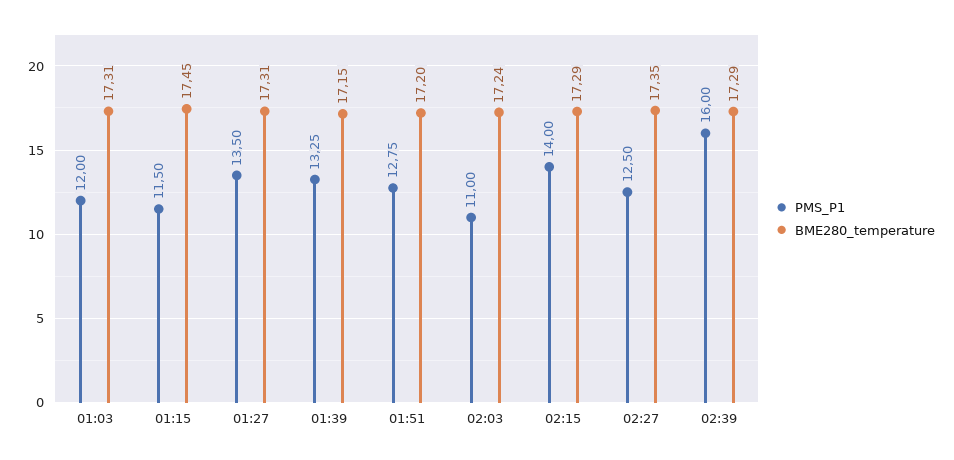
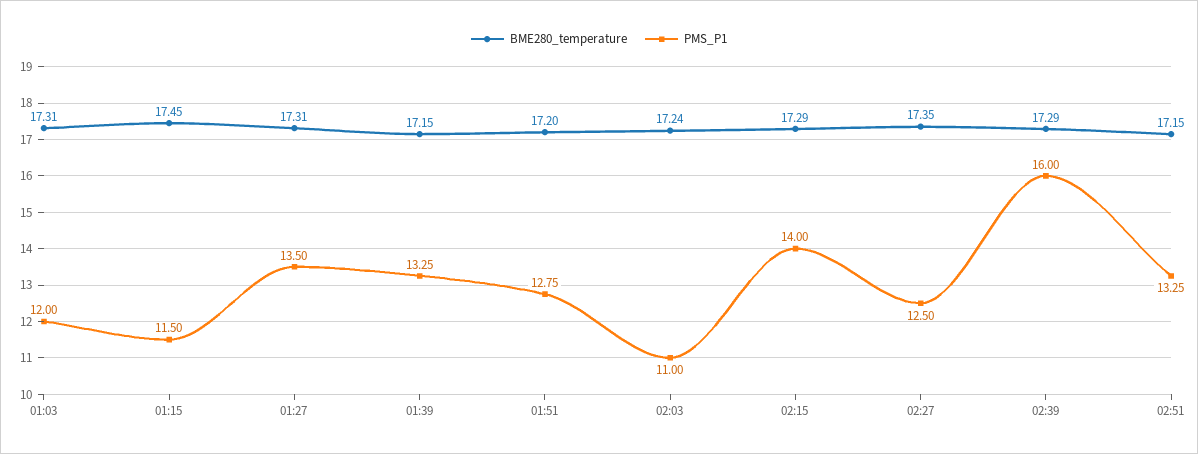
BME280_temperature, 02:51: none -> 17.15
PMS_P1, 02:51: none -> 13.25

